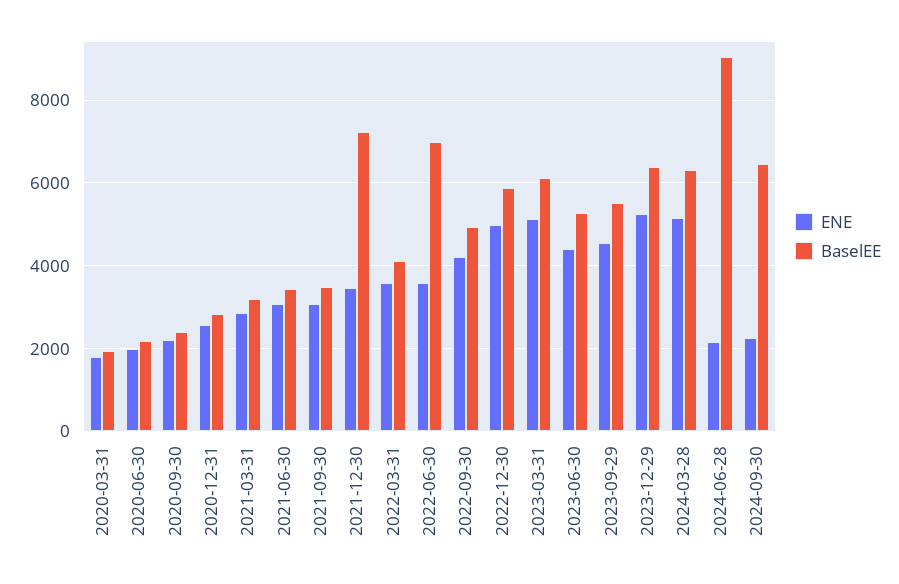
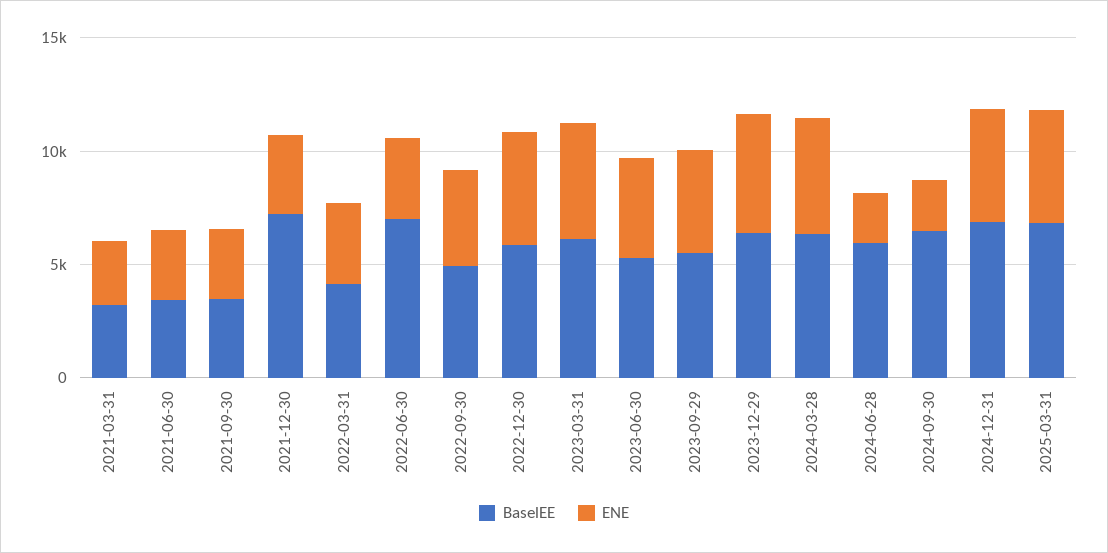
ENE, 2020-03-31: 1800 -> none
BaselEE, 2020-03-31: 2000 -> none
ENE, 2020-06-30: 2000 -> none
BaselEE, 2020-06-30: 2200 -> none
ENE, 2020-09-30: 2200 -> none
BaselEE, 2020-09-30: 2400 -> none
ENE, 2020-12-31: 2600 -> none
BaselEE, 2020-12-31: 2800 -> none
BaselEE, 2024-06-28: 9000 -> 6000
BaselEE, 2024-12-31: none -> 7000
ENE, 2024-12-31: none -> 5000
BaselEE, 2025-03-31: none -> 7000
ENE, 2025-03-31: none -> 5000

